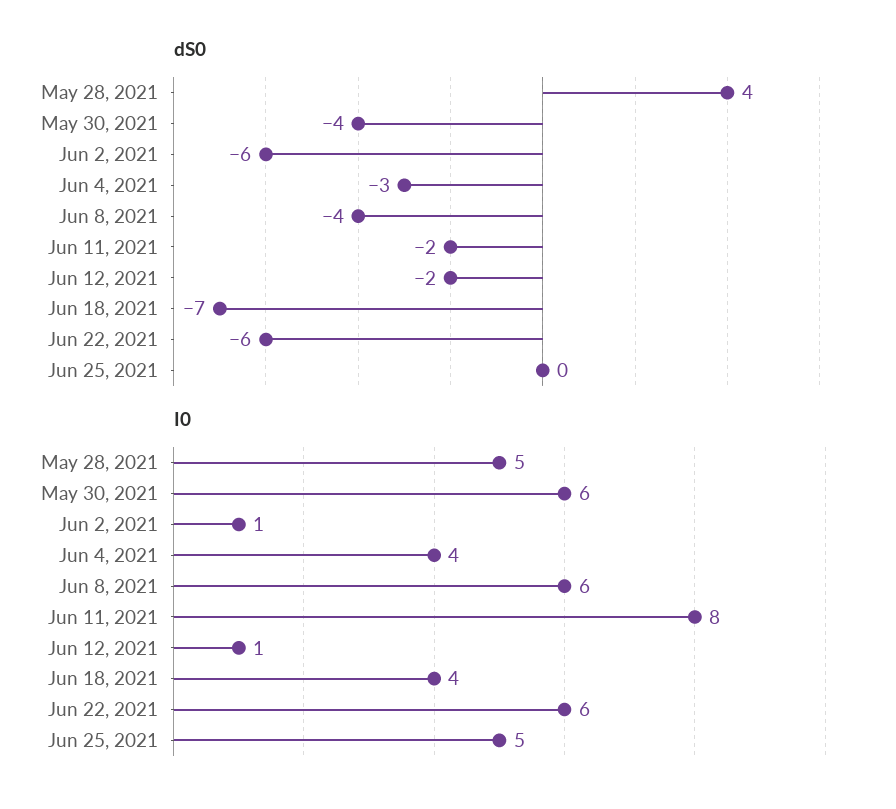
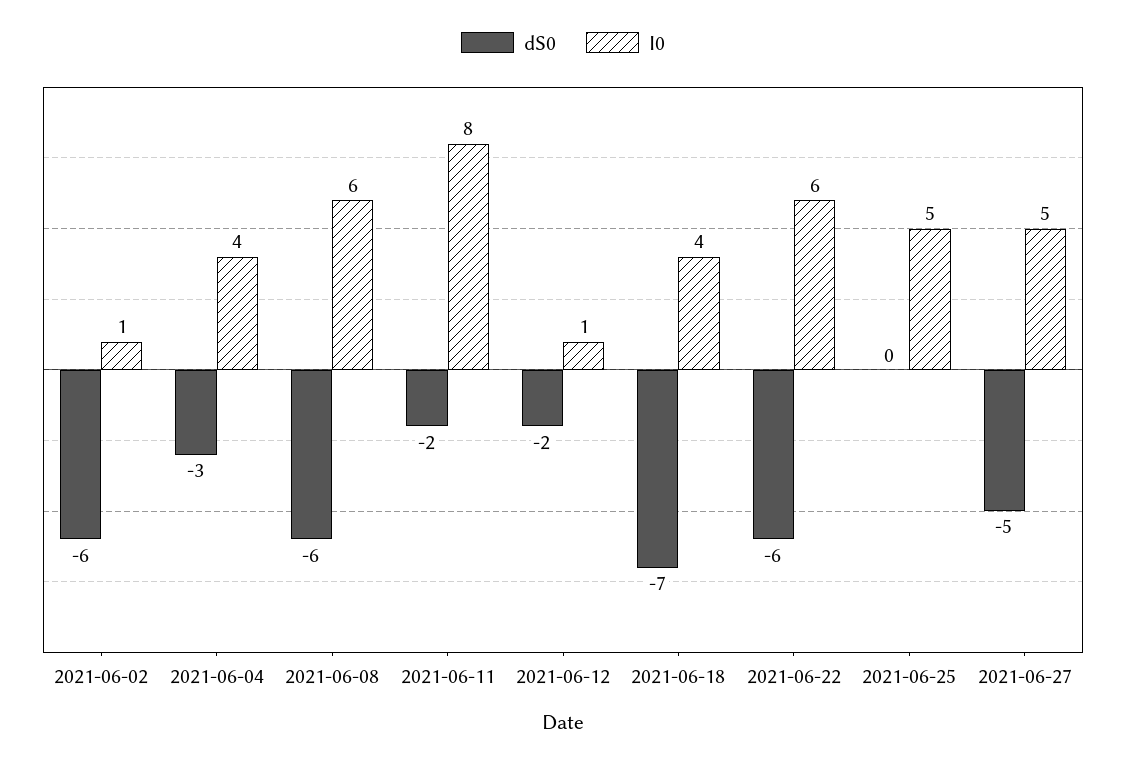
dS0, May 28, 2021: 4 -> none
dS0, May 30, 2021: -4 -> none
dS0, Jun 8, 2021: -4 -> -6
I0, May 28, 2021: 5 -> none
I0, May 30, 2021: 6 -> none
dS0, 2021-06-27: none -> -5
I0, 2021-06-27: none -> 5

